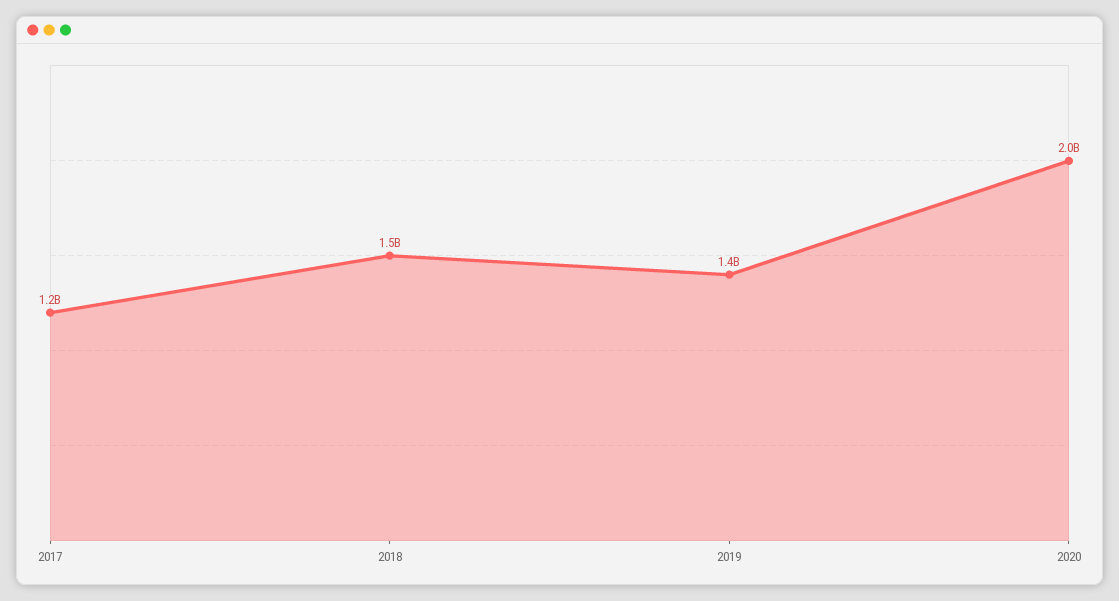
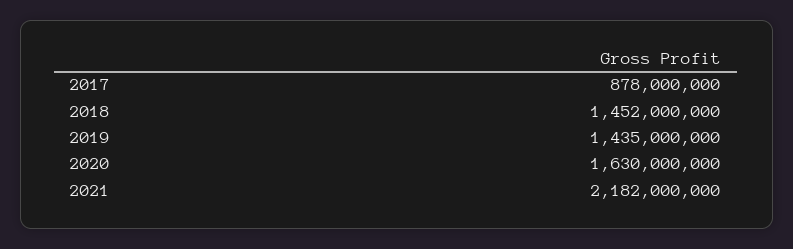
2017: 1200000000 -> 878000000
2020: 2000000000 -> 1630000000
2021: none -> 2182000000

